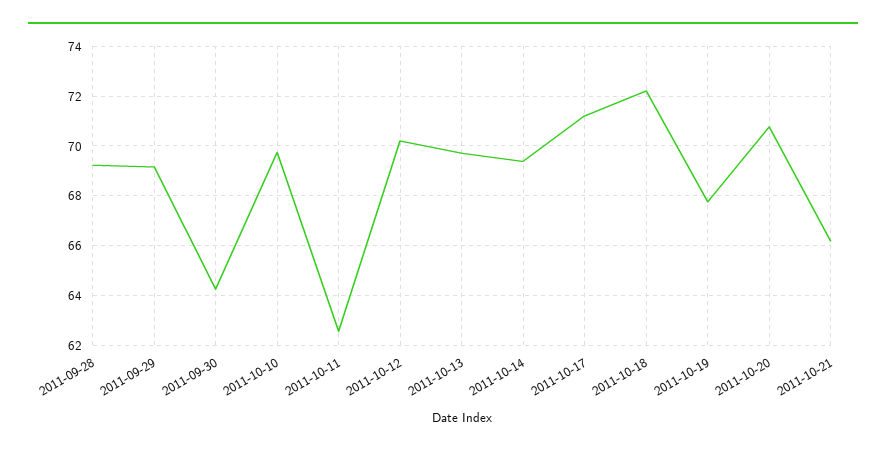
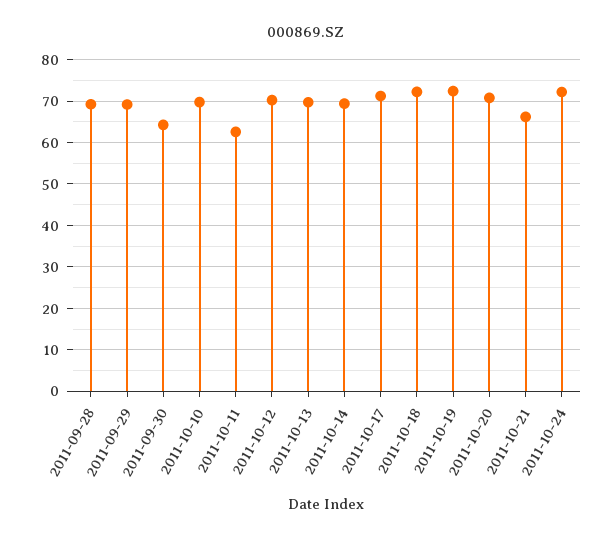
2011-10-19: 67.75 -> 72
2011-10-24: none -> 72

